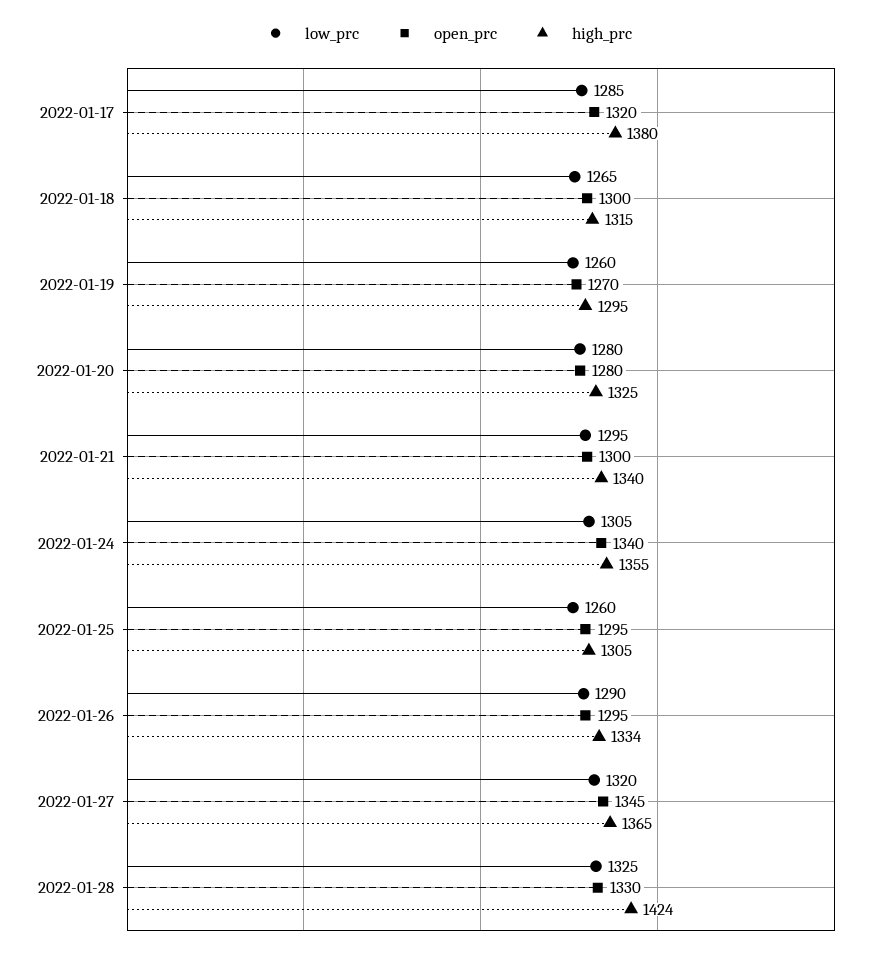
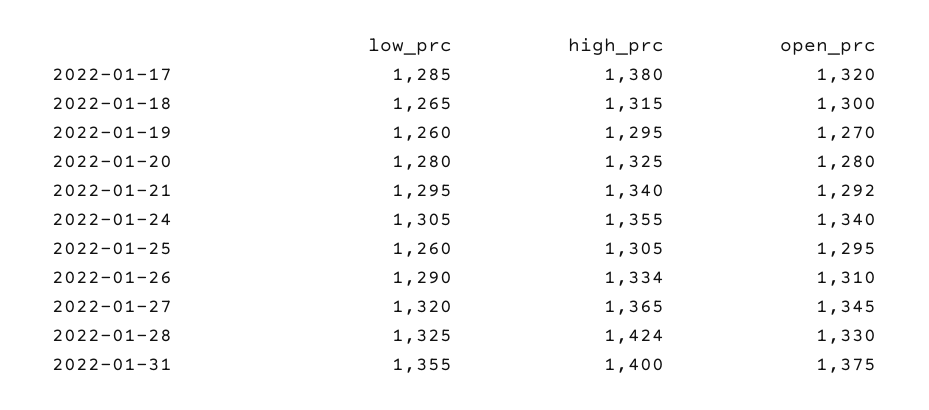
open_prc, 2022-01-21: 1300 -> 1292
open_prc, 2022-01-26: 1295 -> 1310
low_prc, 2022-01-31: none -> 1355
high_prc, 2022-01-31: none -> 1400
open_prc, 2022-01-31: none -> 1375

